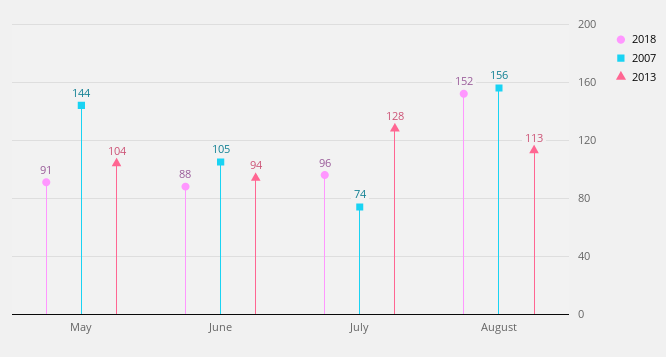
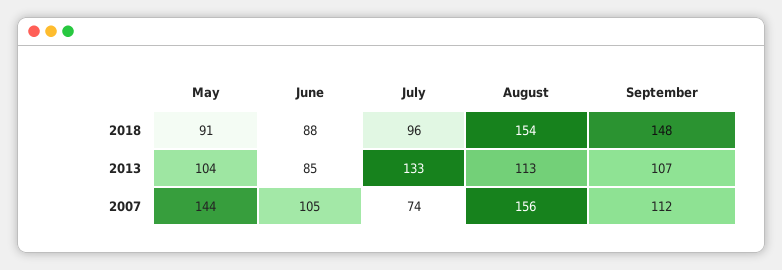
2013, June: 94 -> 85
2013, July: 128 -> 133
2018, August: 152 -> 154
2018, September: none -> 148
2013, September: none -> 107
2007, September: none -> 112

